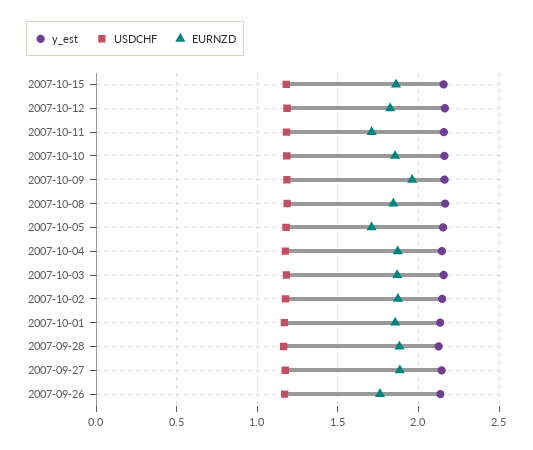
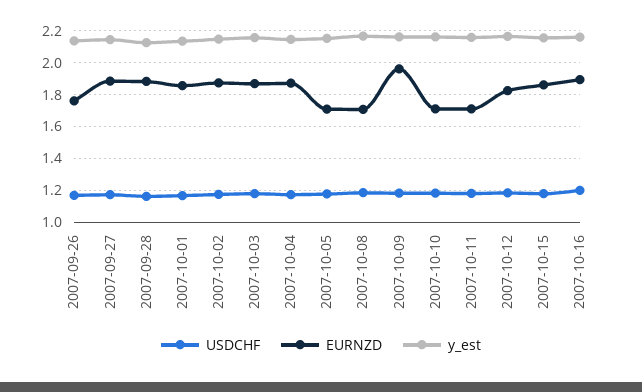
EURNZD, 2007-10-10: 1.85 -> 1.7
EURNZD, 2007-10-08: 1.85 -> 1.7
USDCHF, 2007-10-16: none -> 1.2
EURNZD, 2007-10-16: none -> 1.9
y_est, 2007-10-16: none -> 2.15

